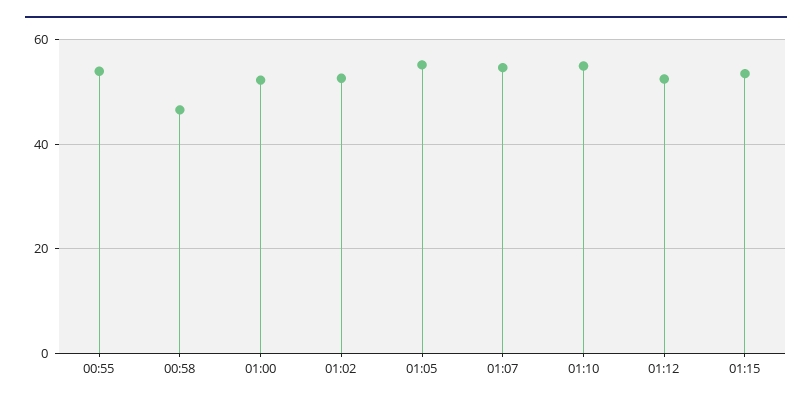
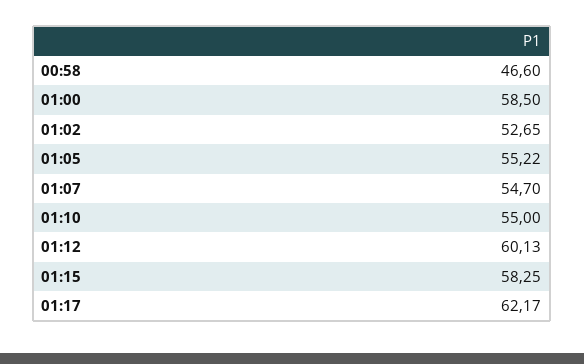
00:55: 54 -> none
01:00: 52 -> 58.5
01:12: 52 -> 60.13
01:15: 54 -> 58.25
01:17: none -> 62.17

